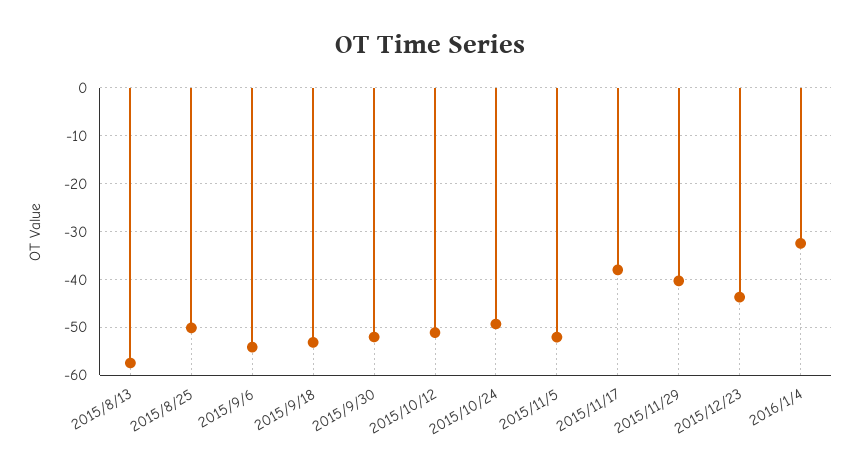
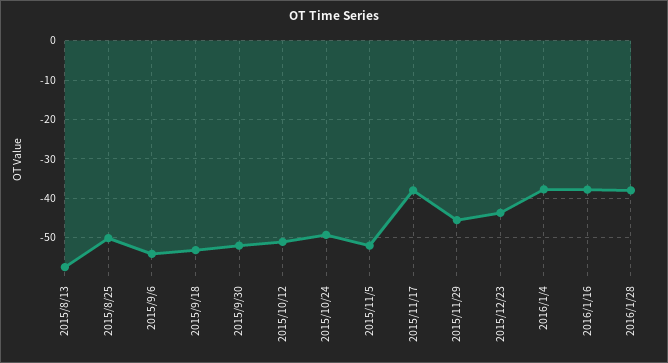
2015/11/29: -40 -> -46
2016/1/4: -32 -> -38
2016/1/16: none -> -38
2016/1/28: none -> -38

